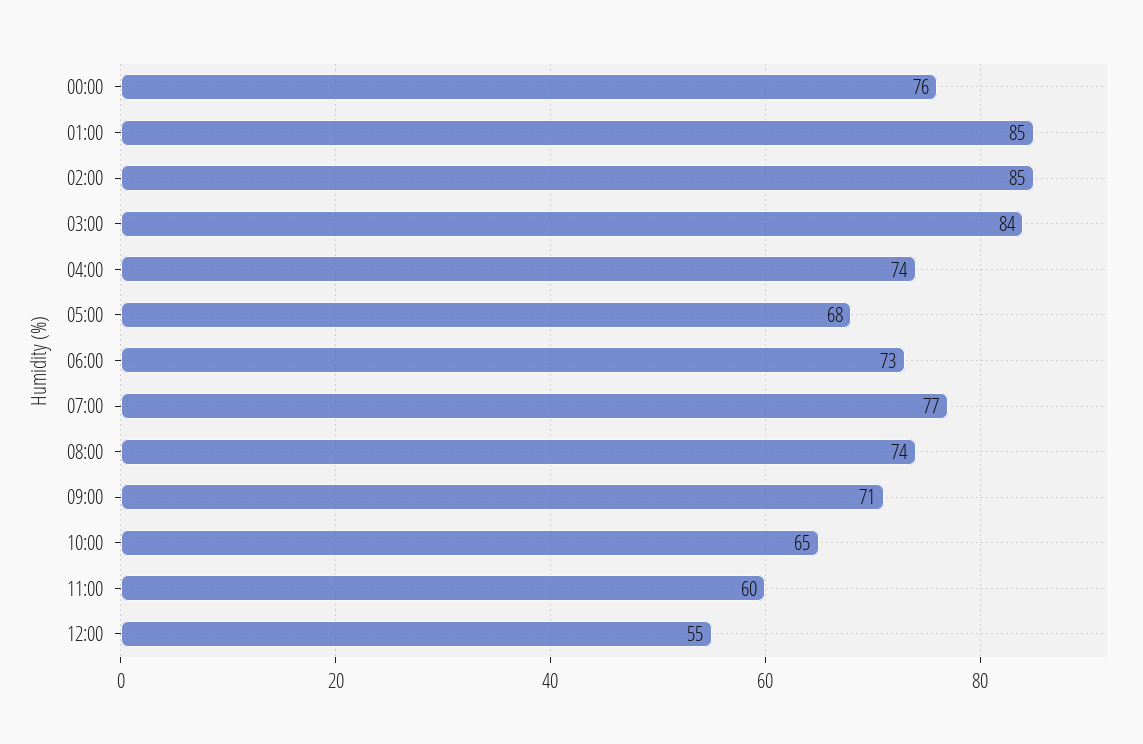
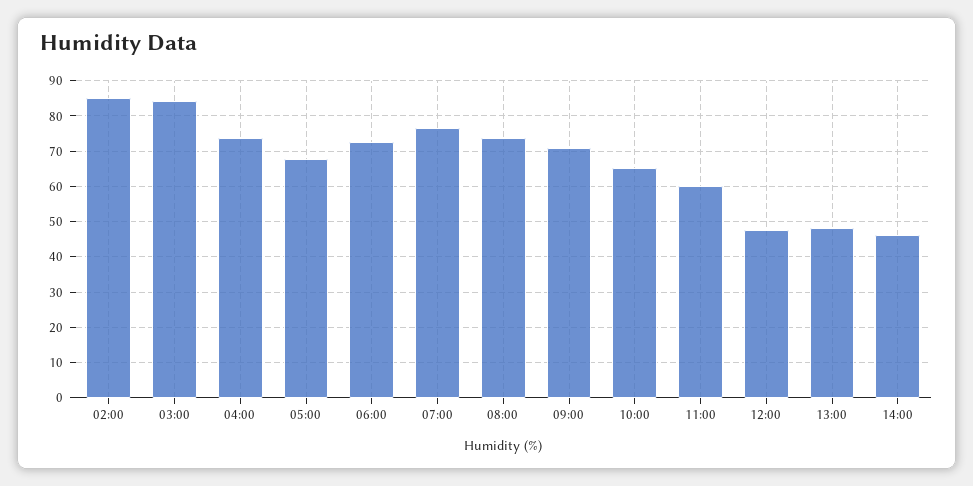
00:00: 76 -> none
01:00: 85 -> none
12:00: 55 -> 48
13:00: none -> 48
14:00: none -> 46

